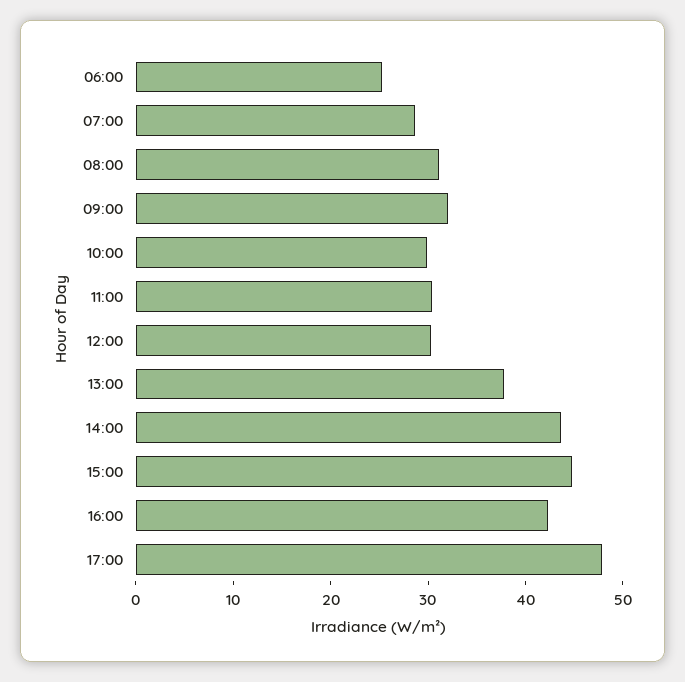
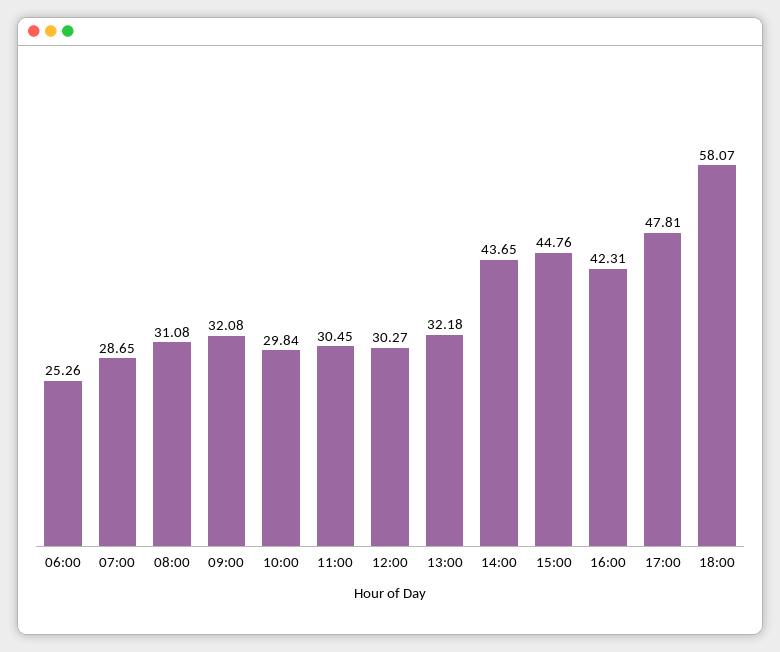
13:00: 38 -> 32.18
18:00: none -> 58.07

